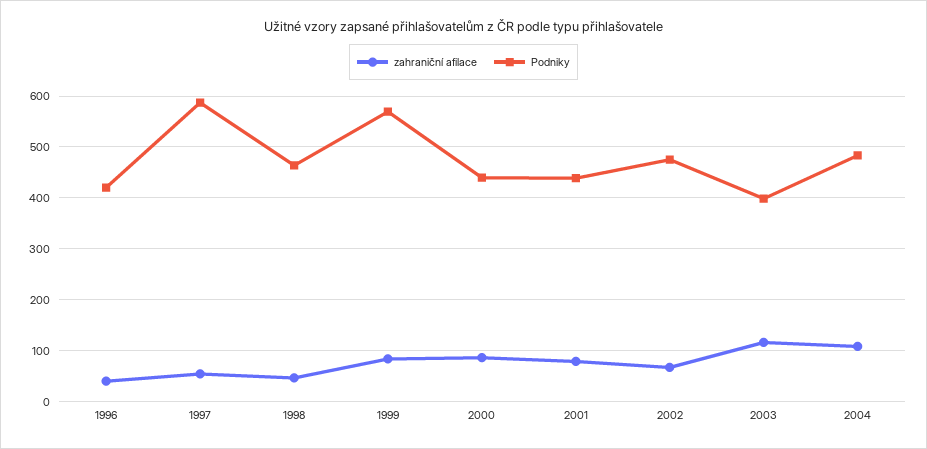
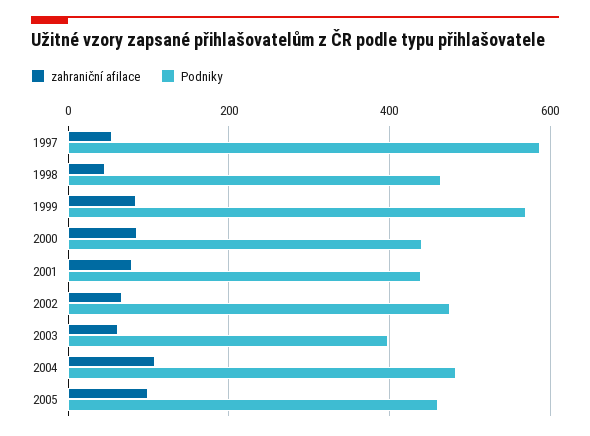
zahraniční afilace, 1996: 40 -> none
Podniky, 1996: 420 -> none
zahraniční afilace, 2003: 120 -> 60
zahraniční afilace, 2005: none -> 100
Podniky, 2005: none -> 460

